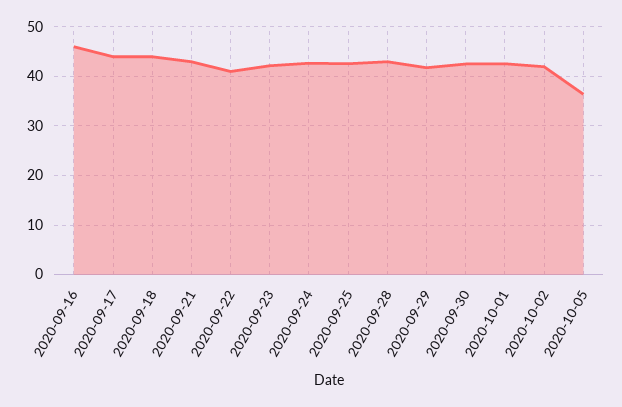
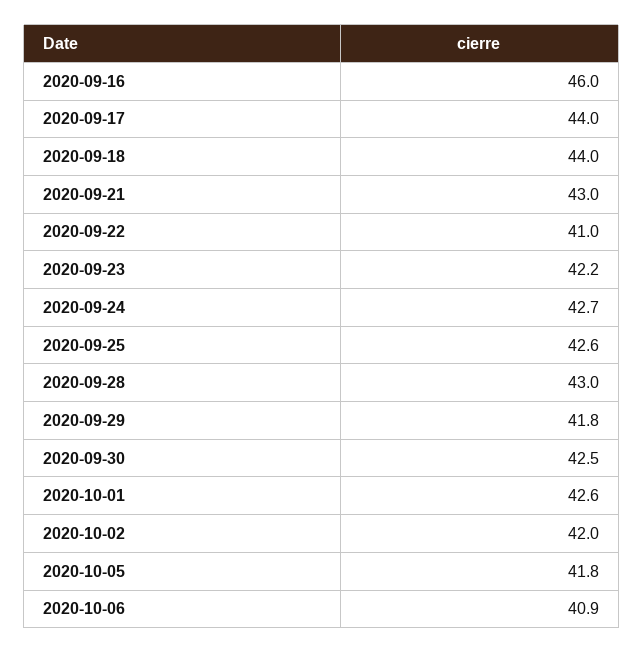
2020-10-05: 36 -> 41.8
2020-10-06: none -> 40.9

